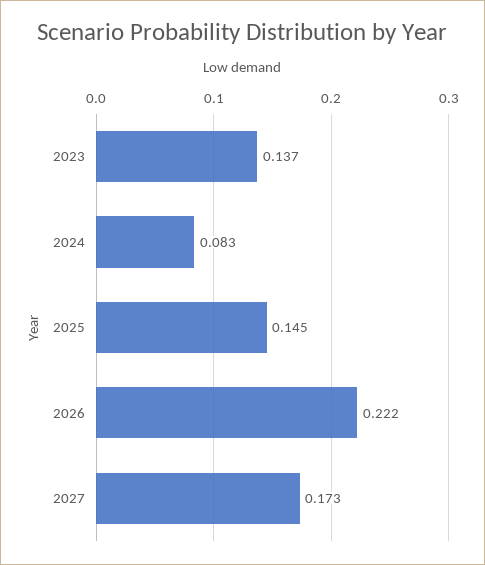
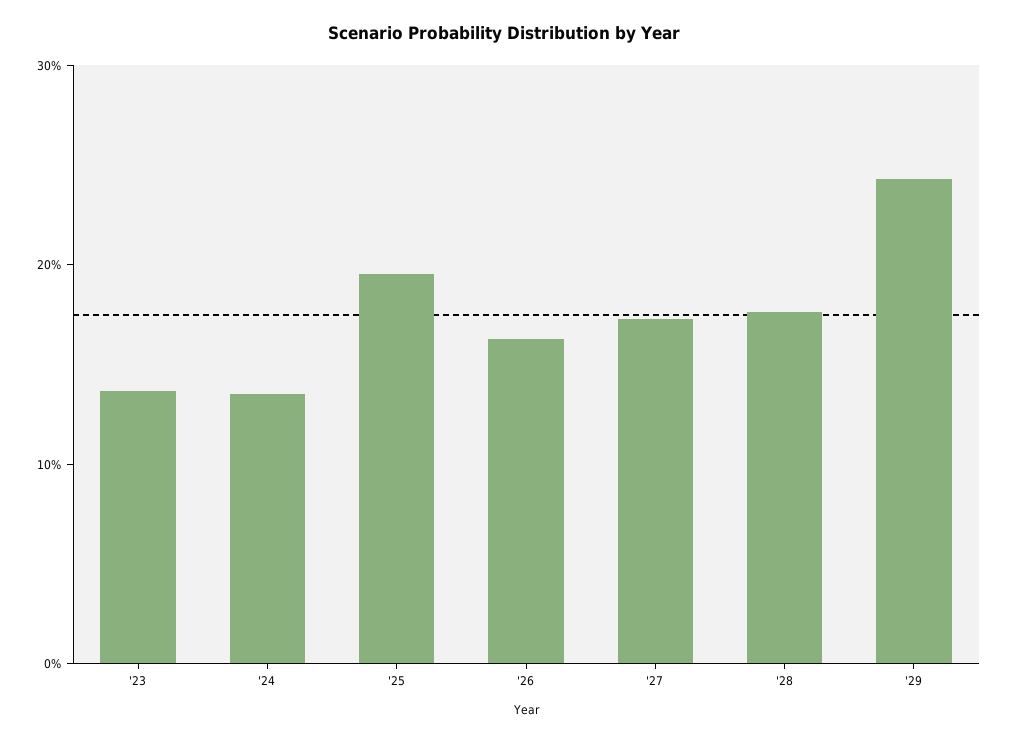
2024: 0.083 -> 0.14
2025: 0.145 -> 0.2
2026: 0.222 -> 0.16
'28: none -> 0.18
'29: none -> 0.24

